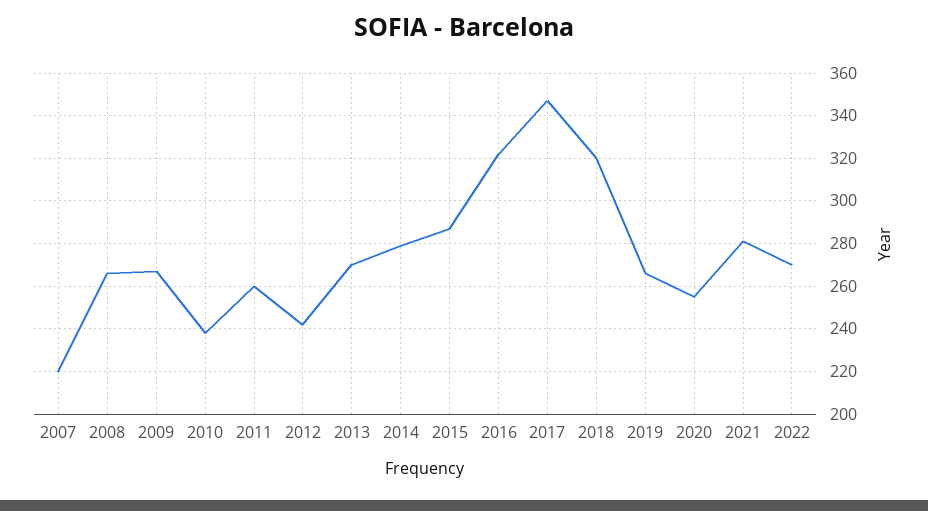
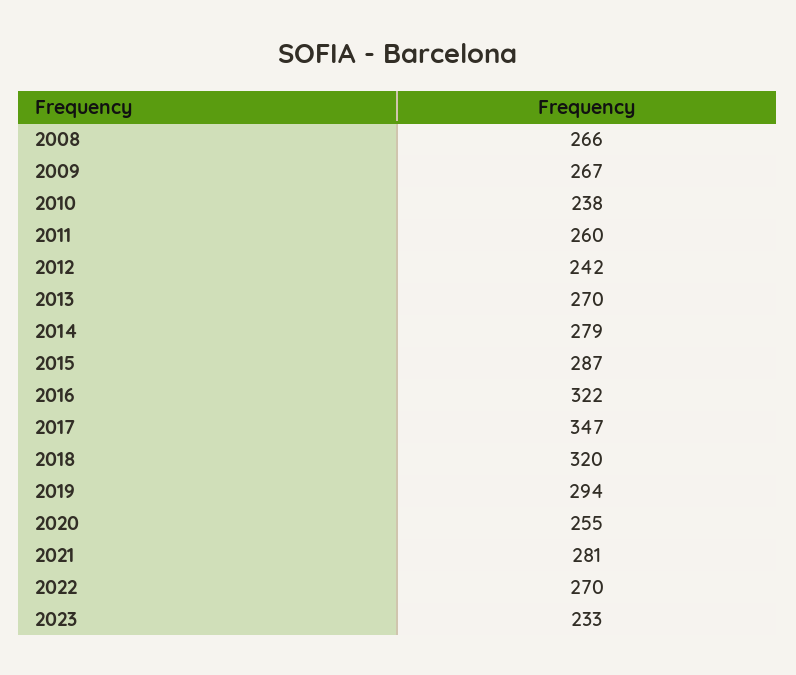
2007: 220 -> none
2019: 265 -> 294
2023: none -> 233

